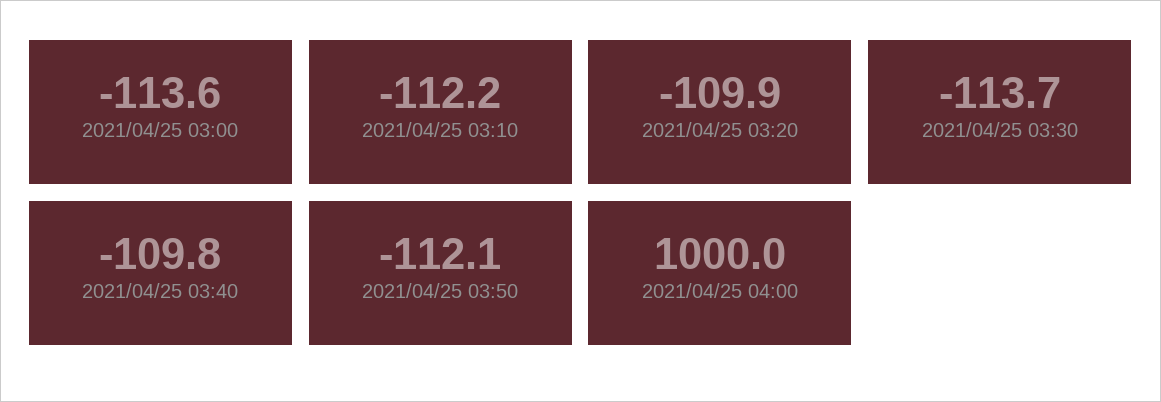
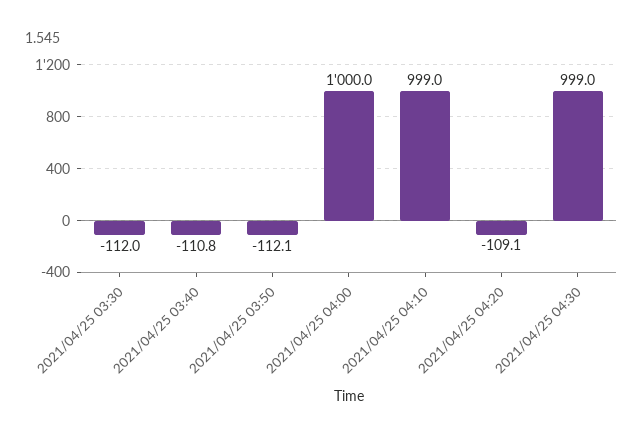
2021/04/25 03:00: -113.6 -> none
2021/04/25 03:10: -112.2 -> none
2021/04/25 03:20: -109.9 -> none
2021/04/25 03:30: -113.7 -> -112
2021/04/25 03:40: -109.8 -> -110.8
2021/04/25 04:10: none -> 999
2021/04/25 04:20: none -> -109.1
2021/04/25 04:30: none -> 999

